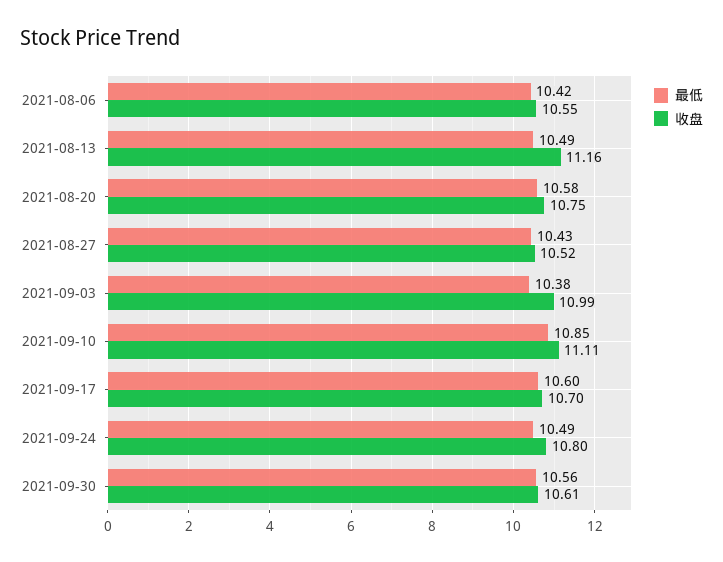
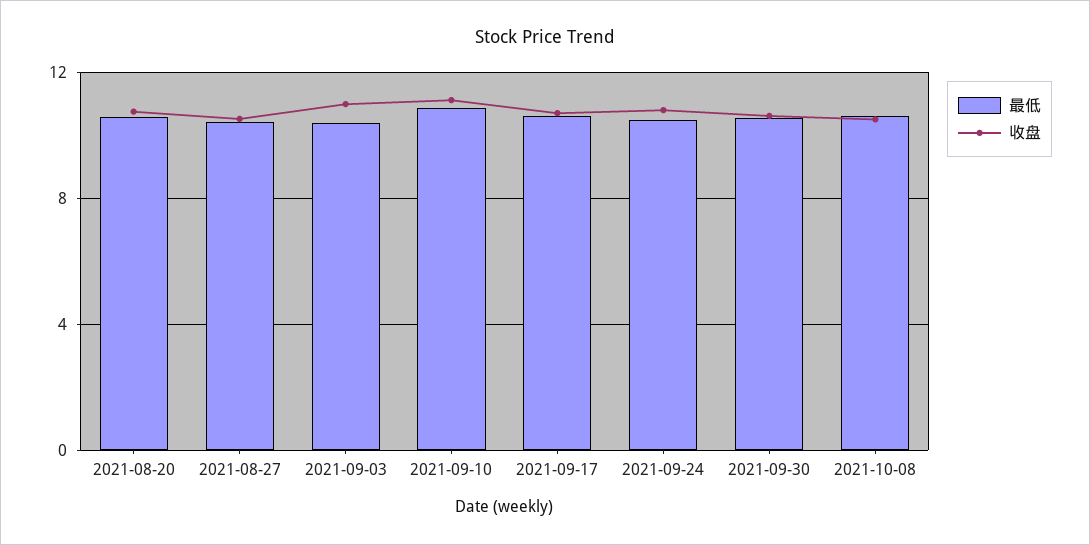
最低, 2021-08-06: 10.42 -> none
收盘, 2021-08-06: 10.55 -> none
最低, 2021-08-13: 10.49 -> none
收盘, 2021-08-13: 11.16 -> none
最低, 2021-10-08: none -> 10.5
收盘, 2021-10-08: none -> 10.5

